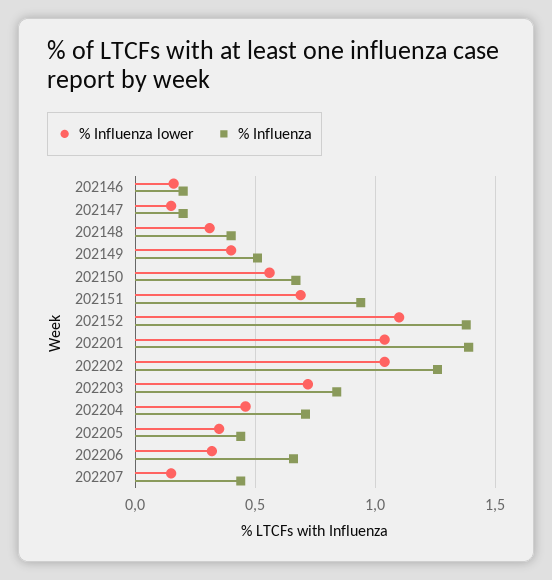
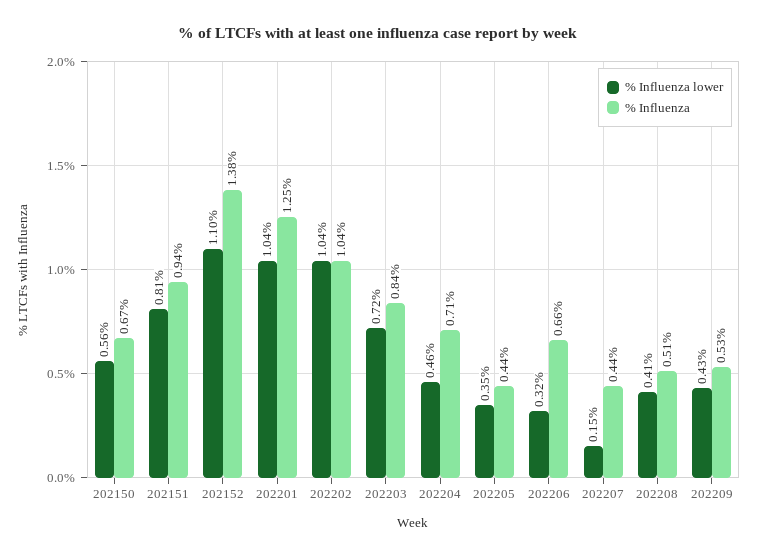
% Influenza lower, 202146: 0.15 -> none
% Influenza, 202146: 0.2 -> none
% Influenza lower, 202147: 0.15 -> none
% Influenza, 202147: 0.2 -> none
% Influenza lower, 202148: 0.3 -> none
% Influenza, 202148: 0.4 -> none
% Influenza lower, 202149: 0.4 -> none
% Influenza, 202149: 0.5 -> none
% Influenza lower, 202151: 0.7 -> 0.81
% Influenza, 202201: 1.4 -> 1.25
% Influenza, 202202: 1.25 -> 1.04
% Influenza lower, 202208: none -> 0.41
% Influenza, 202208: none -> 0.51
% Influenza lower, 202209: none -> 0.43
% Influenza, 202209: none -> 0.53

